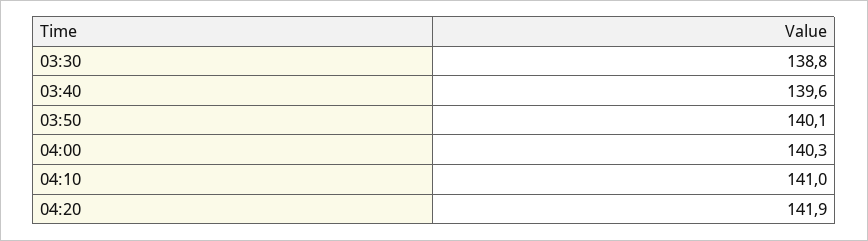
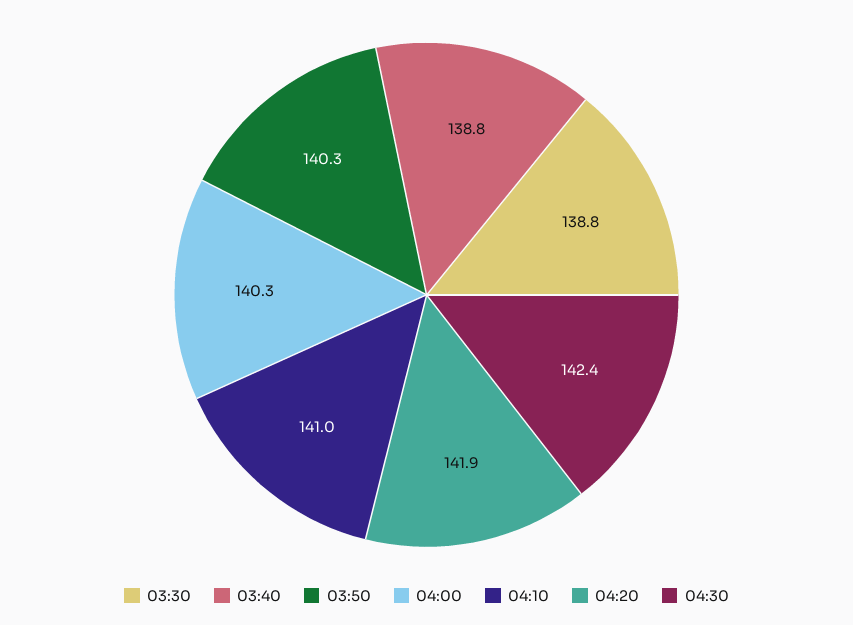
03:40: 139.6 -> 138.8
03:50: 140.1 -> 140.3
04:30: none -> 142.4

